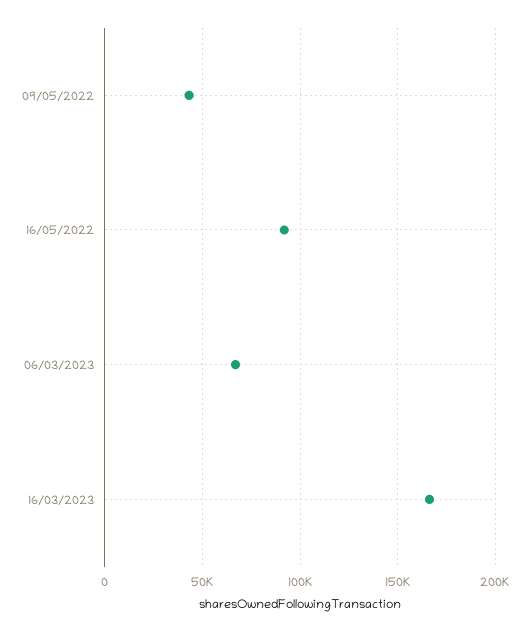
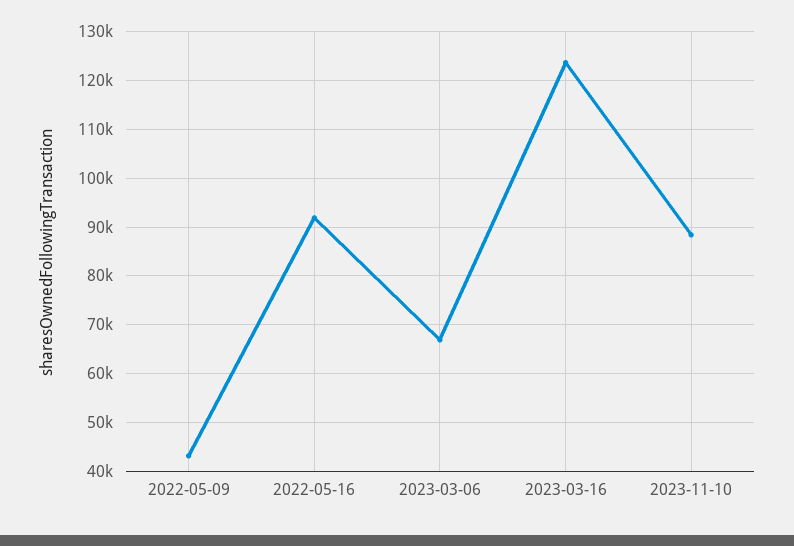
16/03/2023: 165000 -> 124000
2023-11-10: none -> 88000

